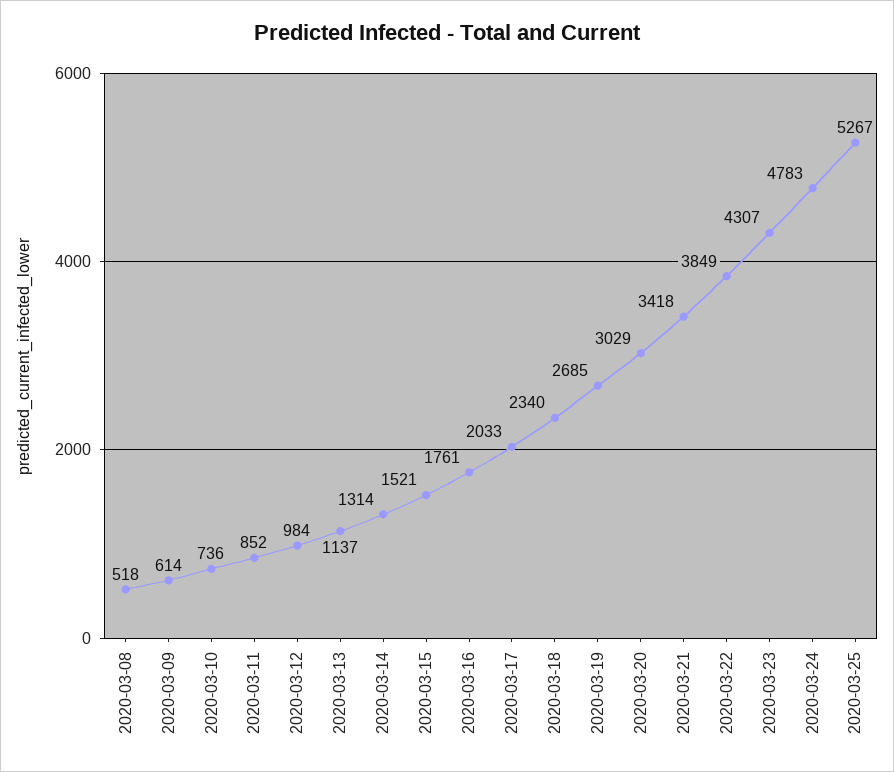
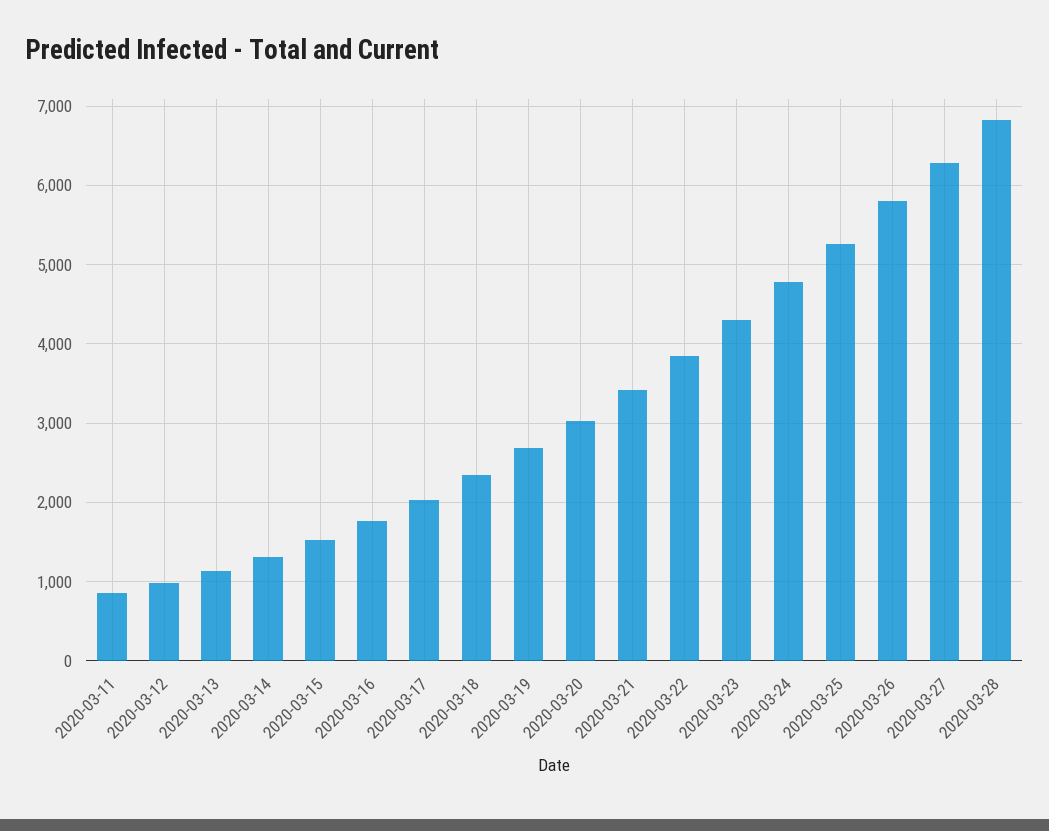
2020-03-08: 518 -> none
2020-03-09: 614 -> none
2020-03-10: 736 -> none
2020-03-26: none -> 5800
2020-03-27: none -> 6300
2020-03-28: none -> 6800

